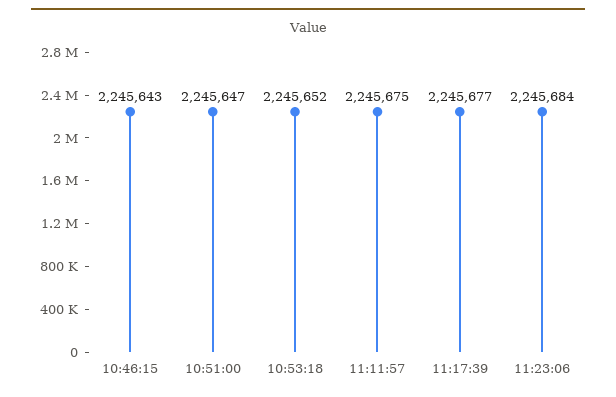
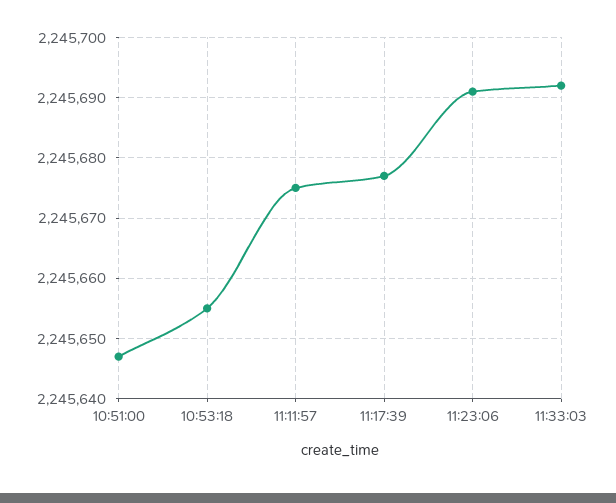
10:46:15: 2245643 -> none
10:53:18: 2245652 -> 2245655
11:23:06: 2245684 -> 2245691
11:33:03: none -> 2245692

